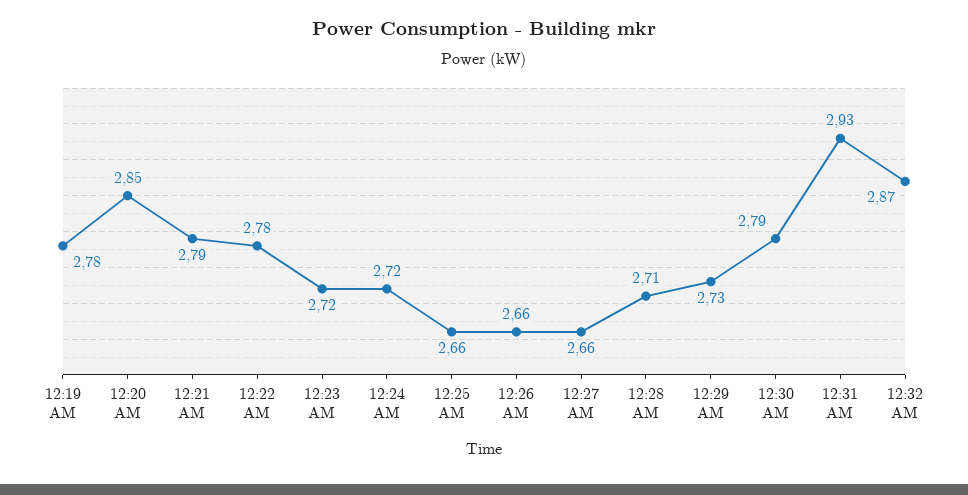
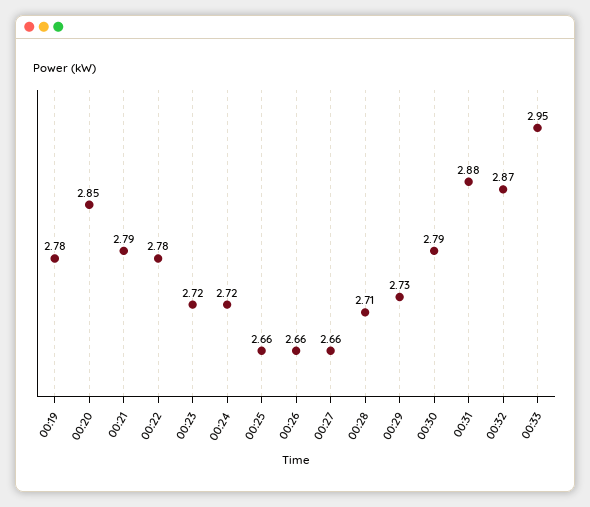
12:31 AM: 2.93 -> 2.88
00:33: none -> 2.95

